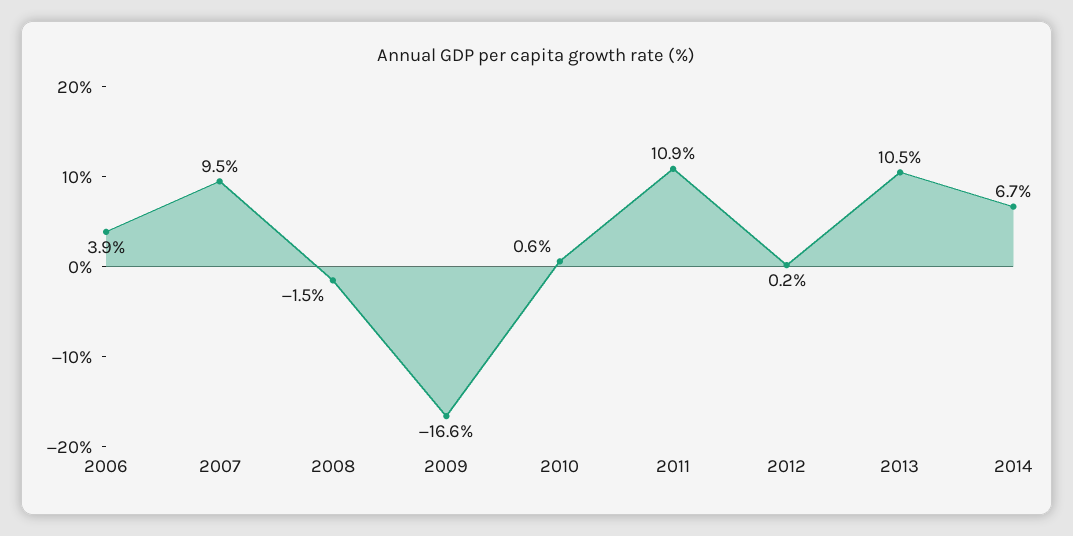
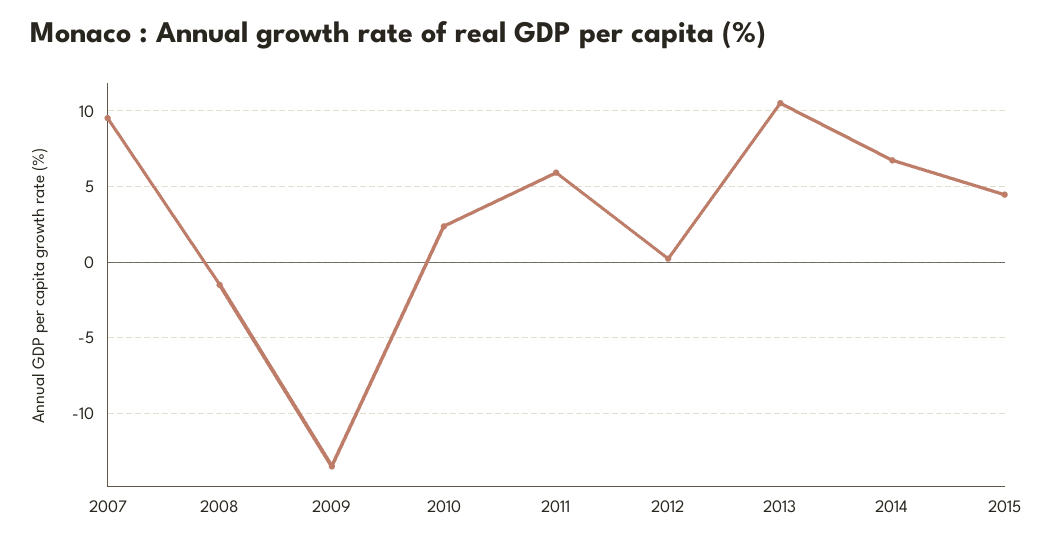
2006: 3.9 -> none
2009: -16.6 -> -13.5
2010: 0.6 -> 2.5
2011: 10.9 -> 6
2015: none -> 4.5

